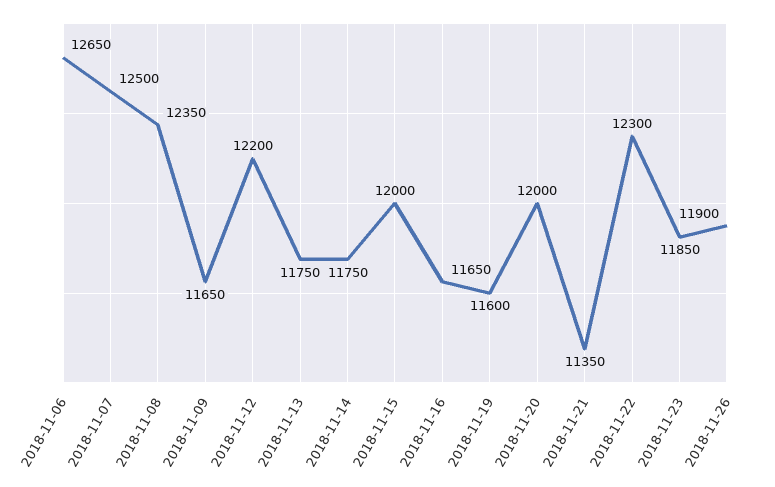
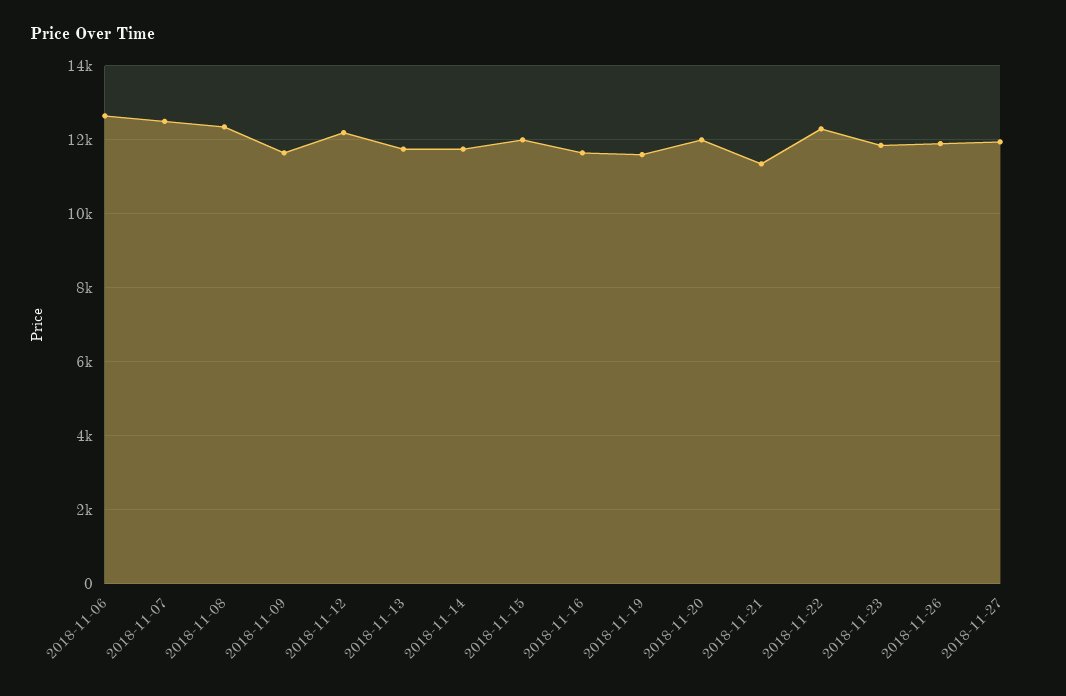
2018-11-27: none -> 12000

